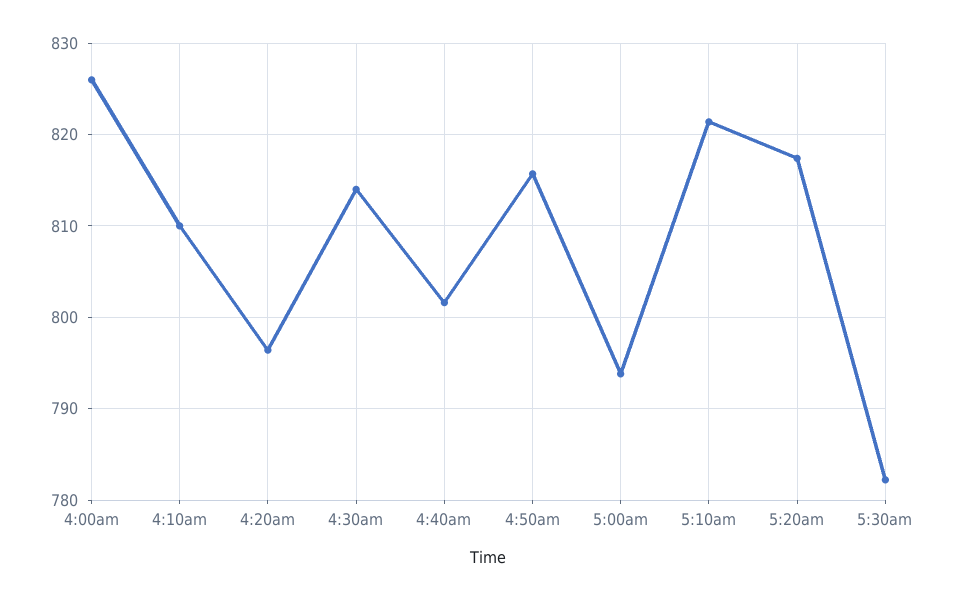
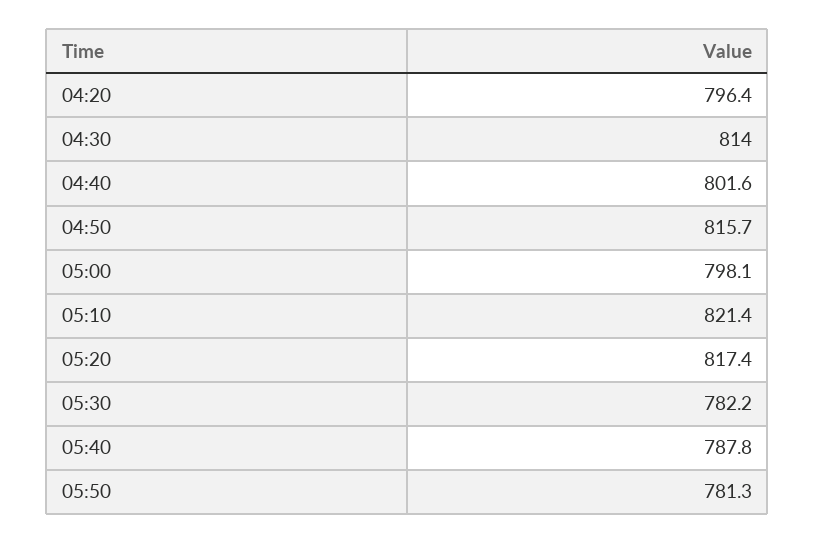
4:00am: 826 -> none
4:10am: 810 -> none
5:00am: 794 -> 798.1
05:40: none -> 787.8
05:50: none -> 781.3

